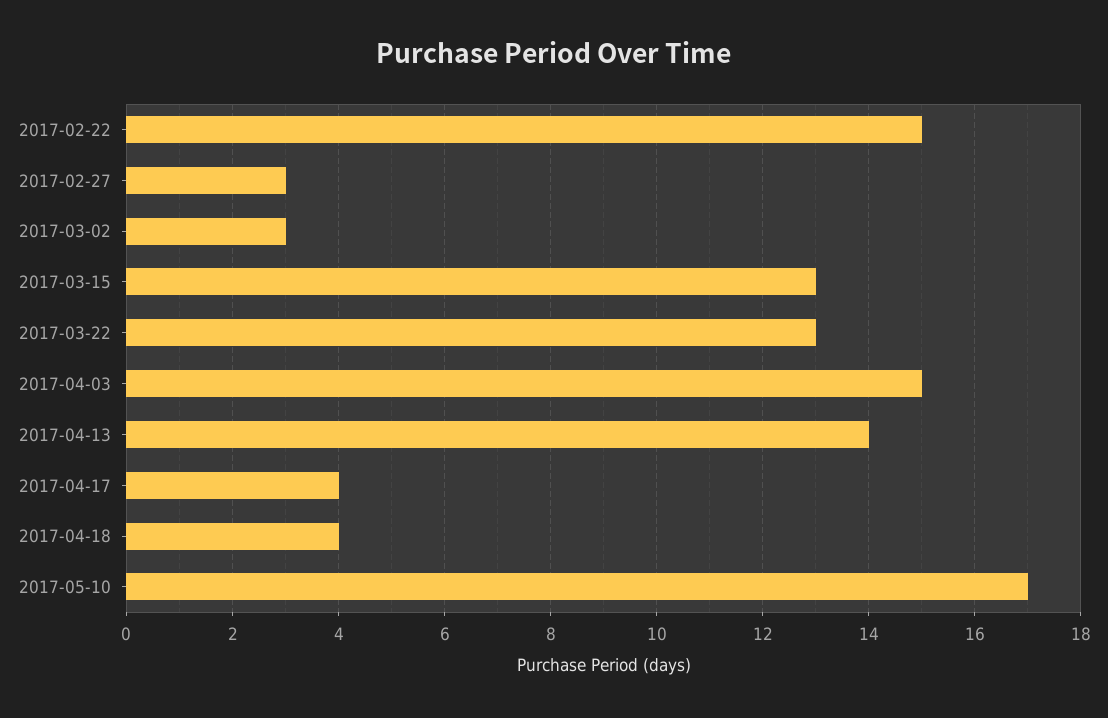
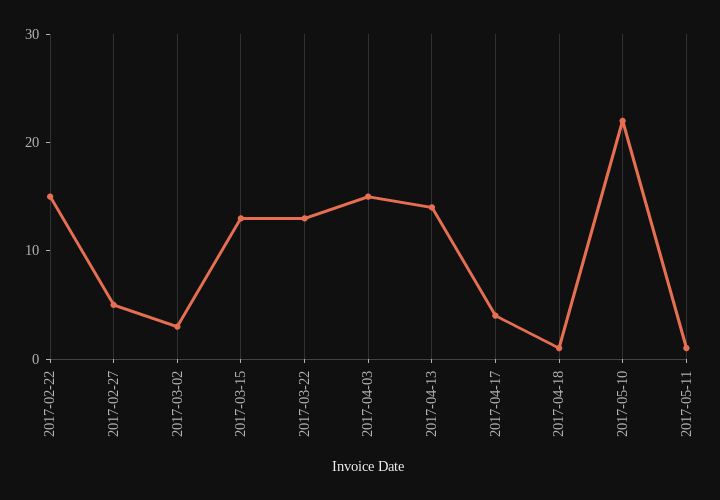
2017-02-27: 3 -> 5
2017-04-18: 4 -> 1
2017-05-10: 17 -> 22
2017-05-11: none -> 1

